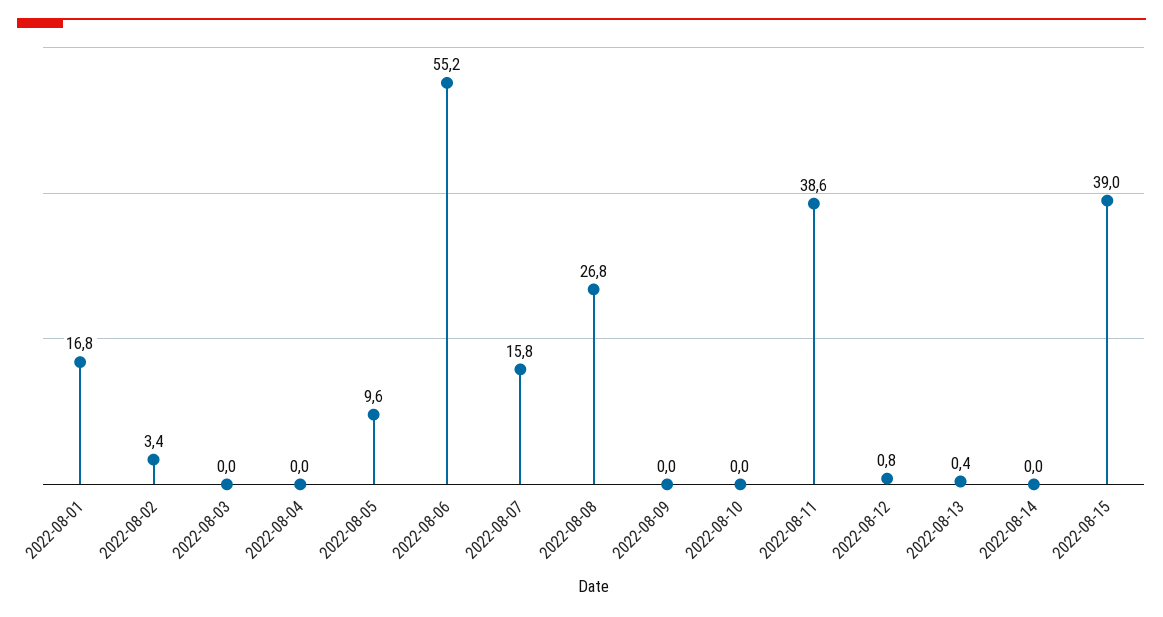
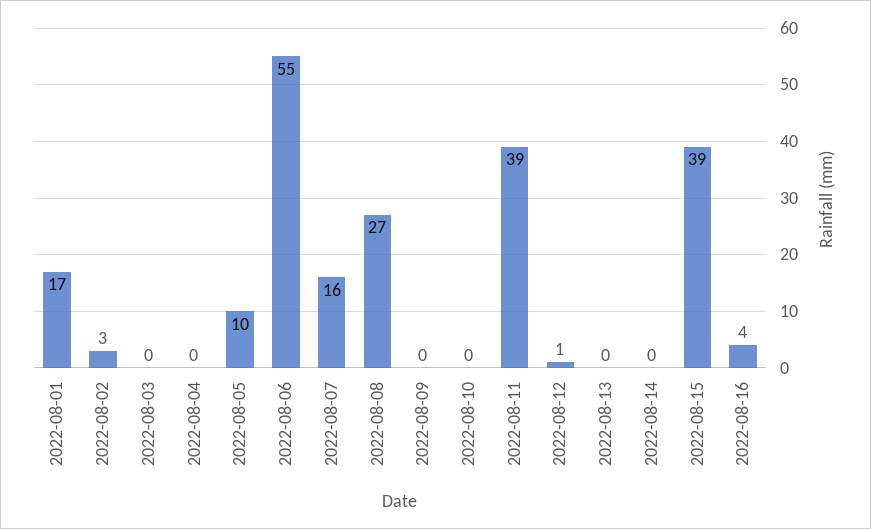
2022-08-16: none -> 4

